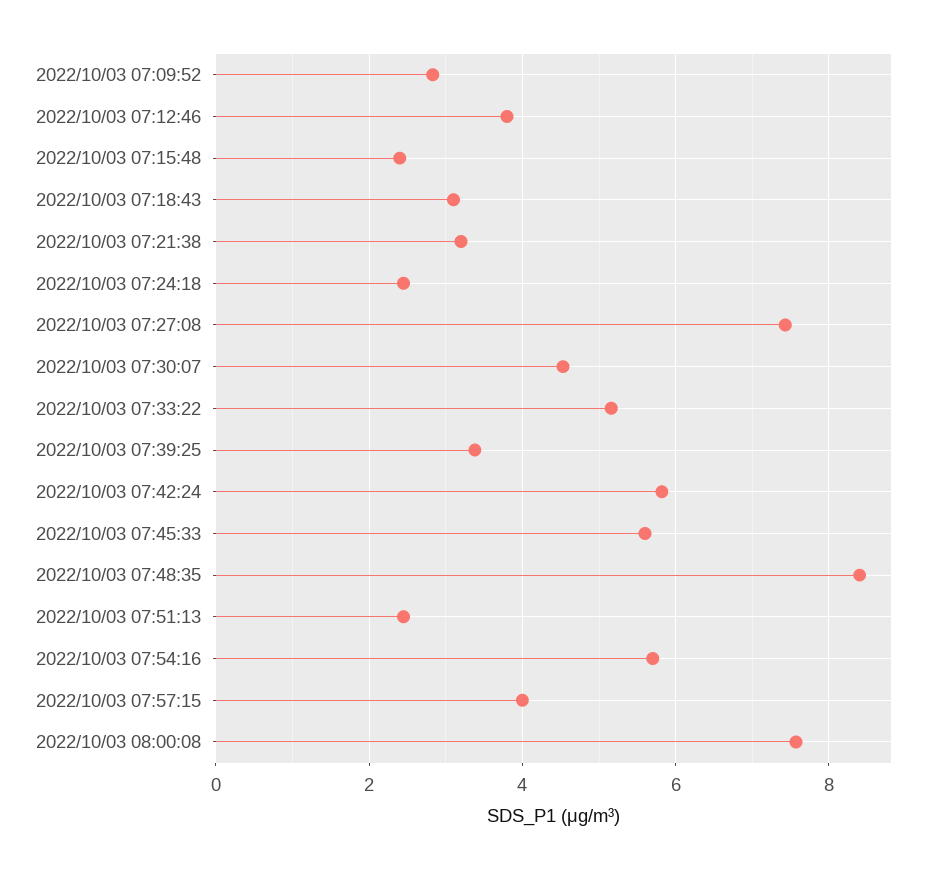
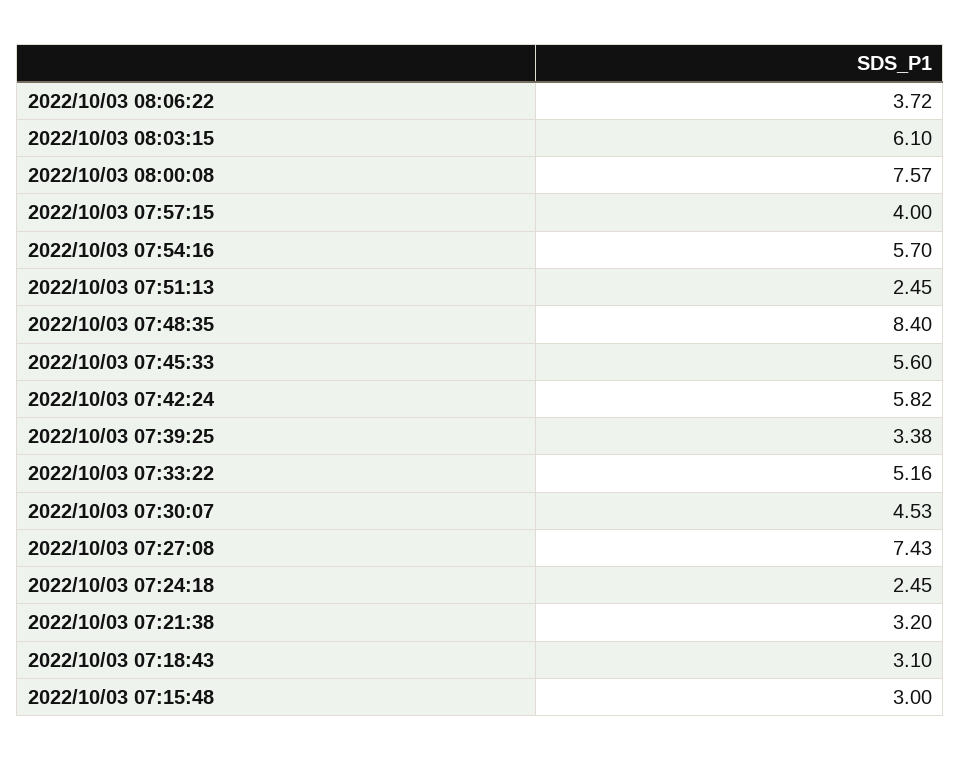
2022/10/03 07:09:52: 2.8 -> none
2022/10/03 07:12:46: 3.8 -> none
2022/10/03 07:15:48: 2.4 -> 3
2022/10/03 08:06:22: none -> 3.72
2022/10/03 08:03:15: none -> 6.1

